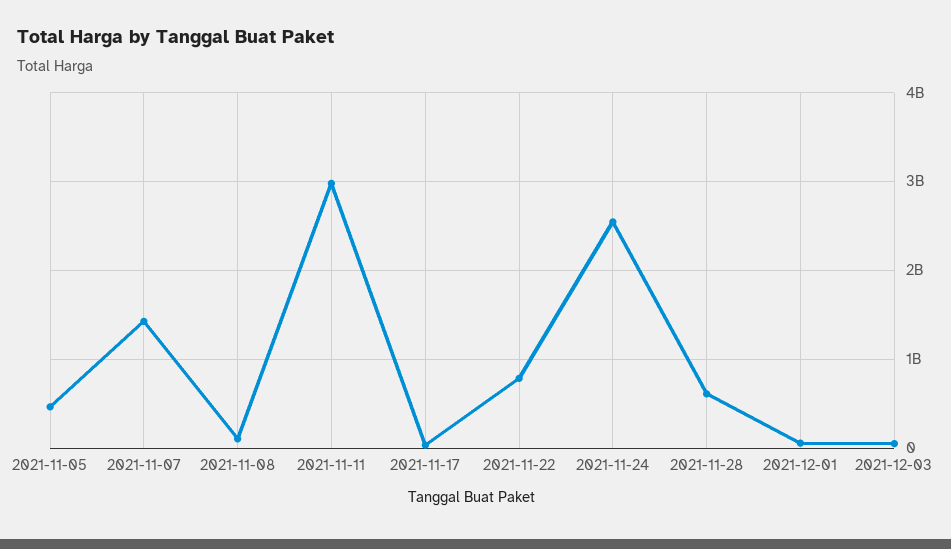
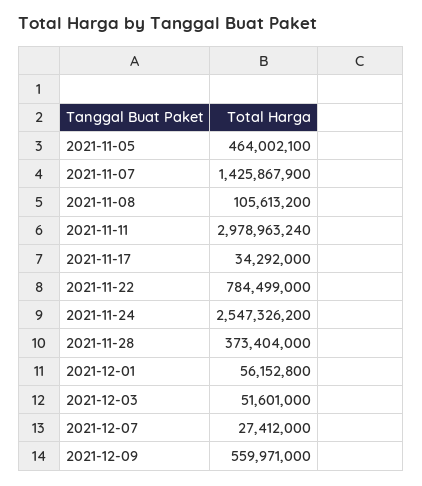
2021-11-28: 600000000 -> 373404000
2021-12-07: none -> 27412000
2021-12-09: none -> 559971000

